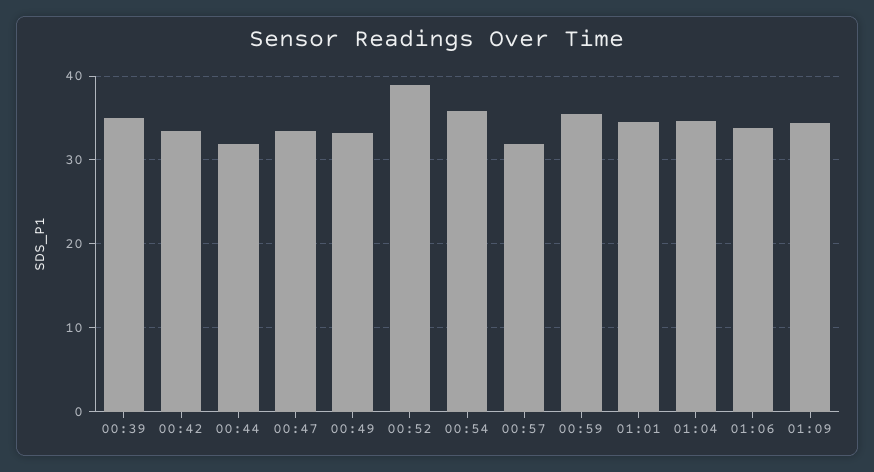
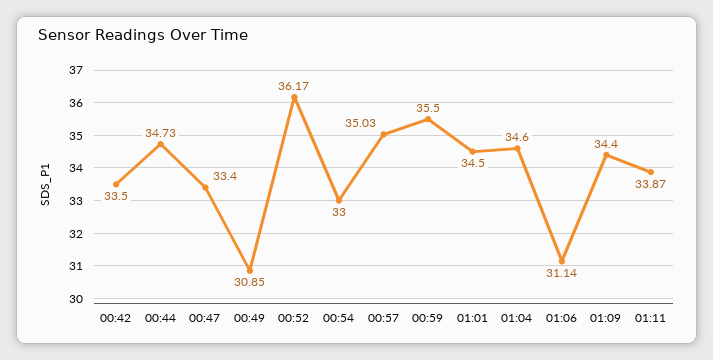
00:39: 35 -> none
00:44: 32 -> 34.73
00:49: 33 -> 30.85
00:52: 39 -> 36.17
00:54: 36 -> 33
00:57: 32 -> 35.03
01:06: 34 -> 31.14
01:11: none -> 33.87

